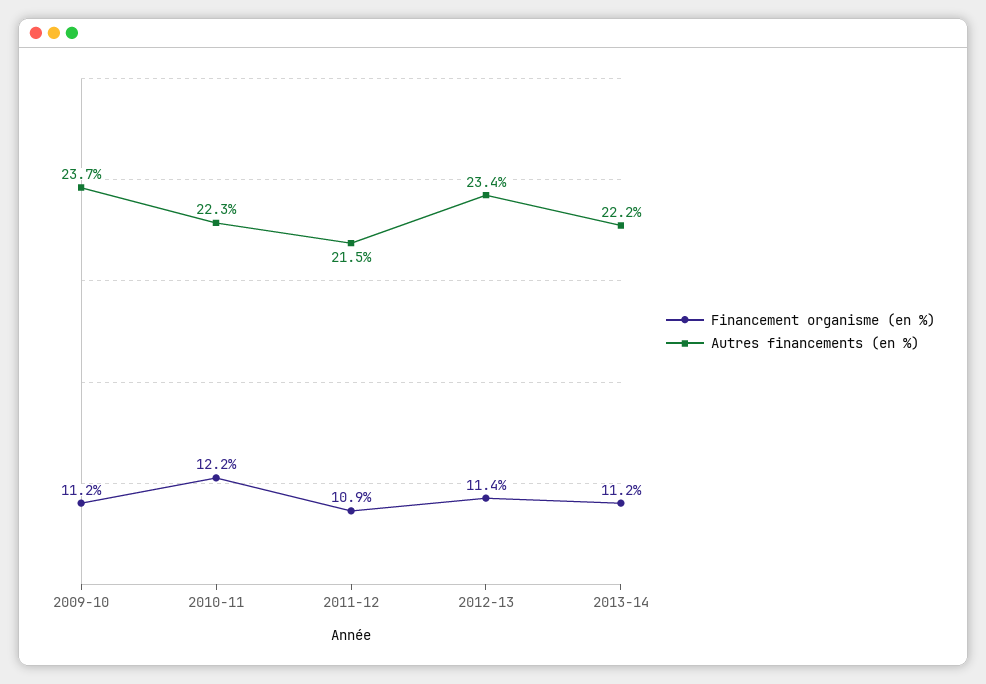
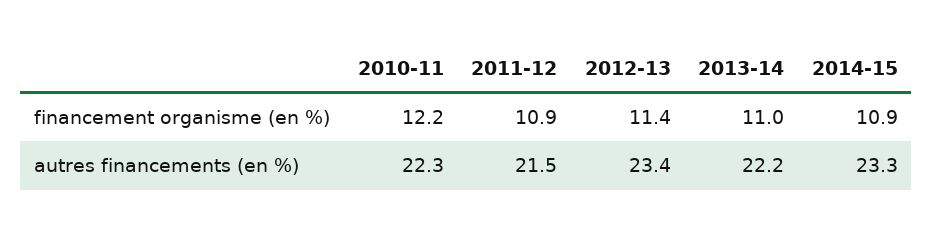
Financement organisme (en %), 2009-10: 11.2 -> none
Autres financements (en %), 2009-10: 23.7 -> none
Financement organisme (en %), 2013-14: 11.2 -> 11
Financement organisme (en %), 2014-15: none -> 10.9
Autres financements (en %), 2014-15: none -> 23.3

